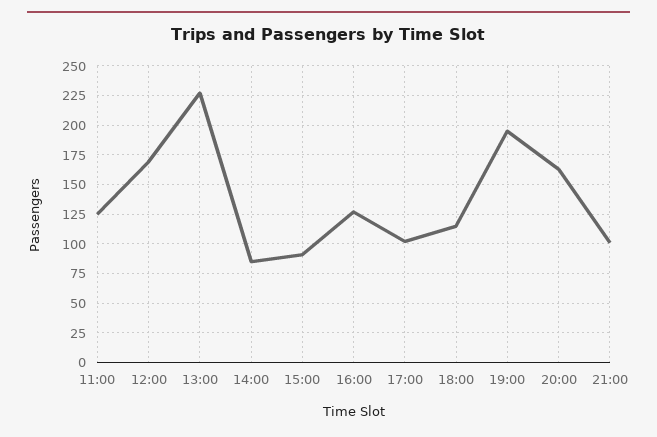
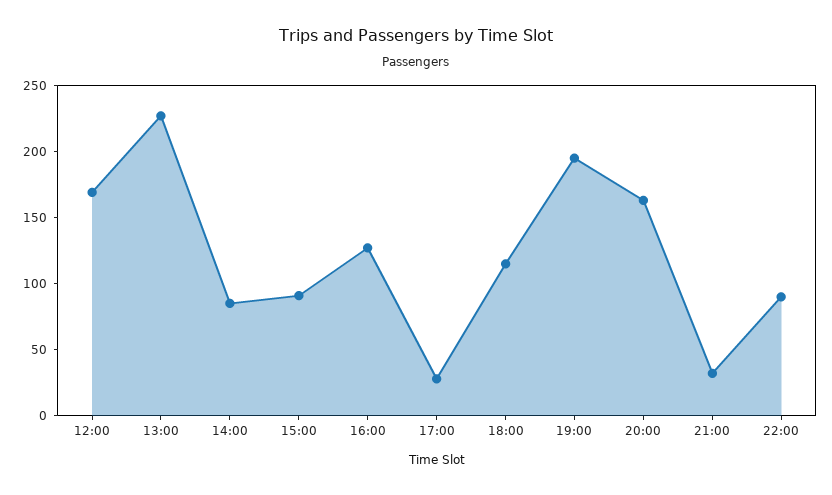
11:00: 125 -> none
17:00: 100 -> 30
21:00: 100 -> 30
22:00: none -> 90

